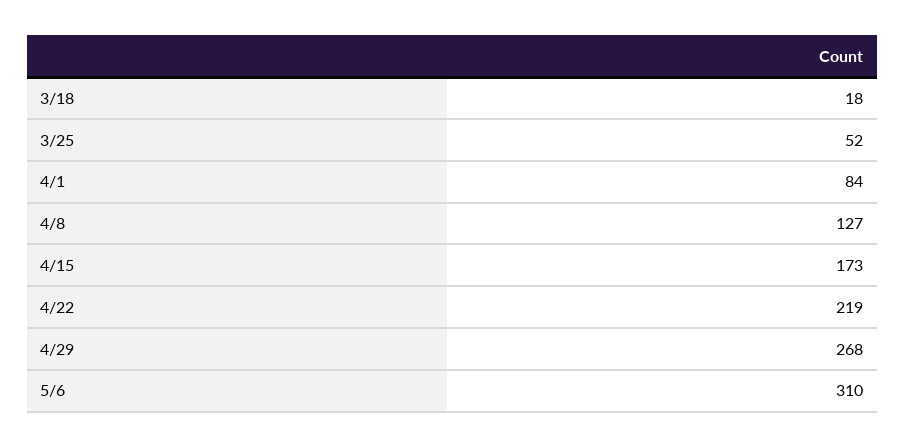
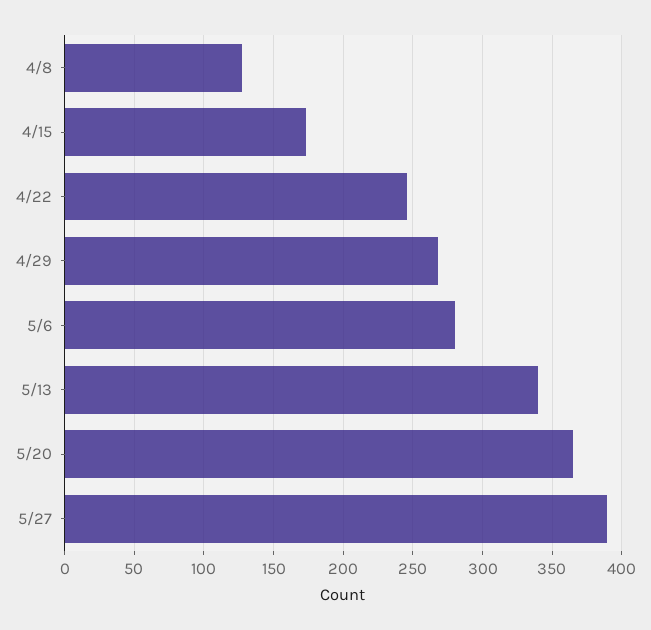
3/18: 18 -> none
3/25: 52 -> none
4/1: 84 -> none
4/22: 219 -> 245
5/6: 310 -> 280
5/13: none -> 340
5/20: none -> 365
5/27: none -> 390

